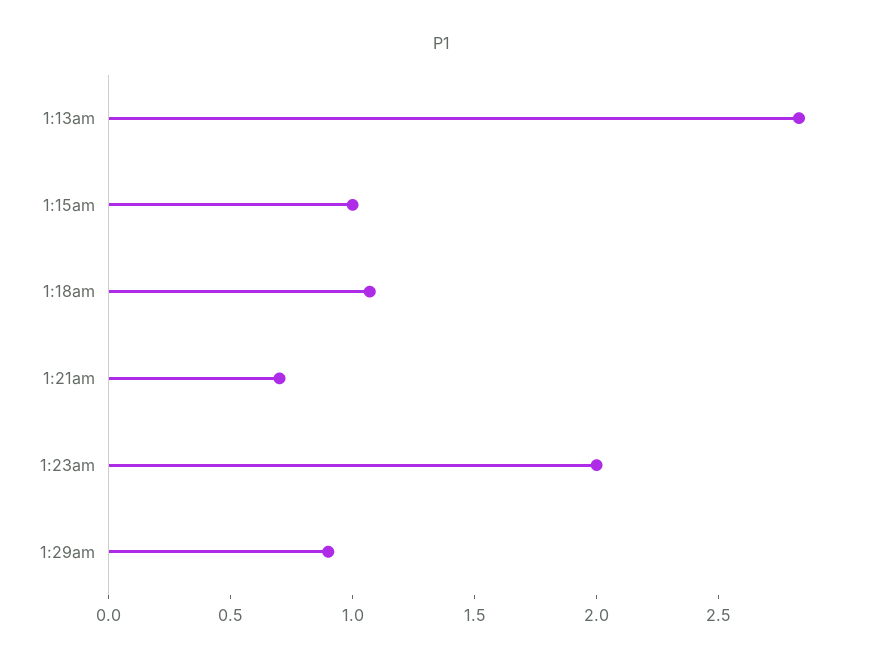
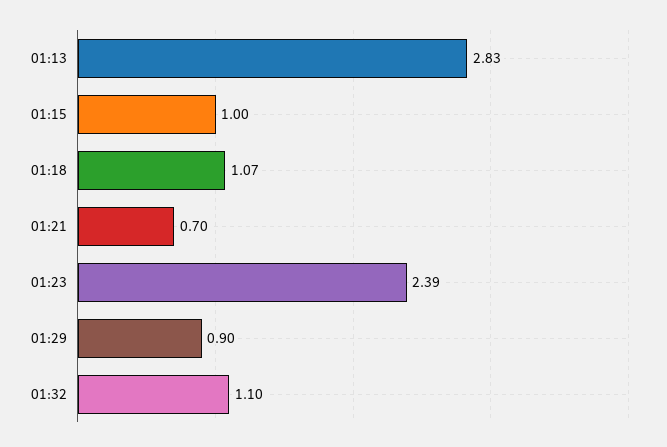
1:23am: 2 -> 2.39
01:32: none -> 1.1

